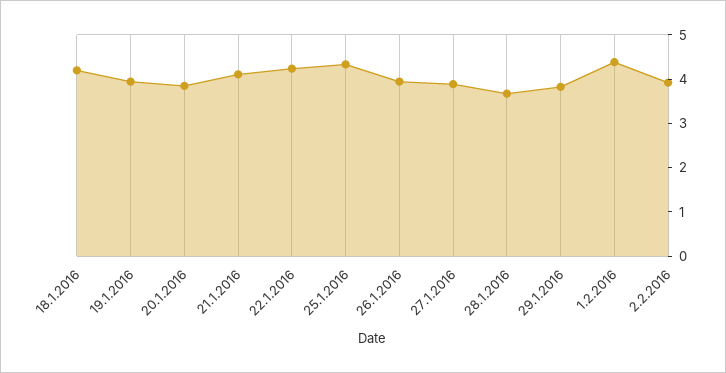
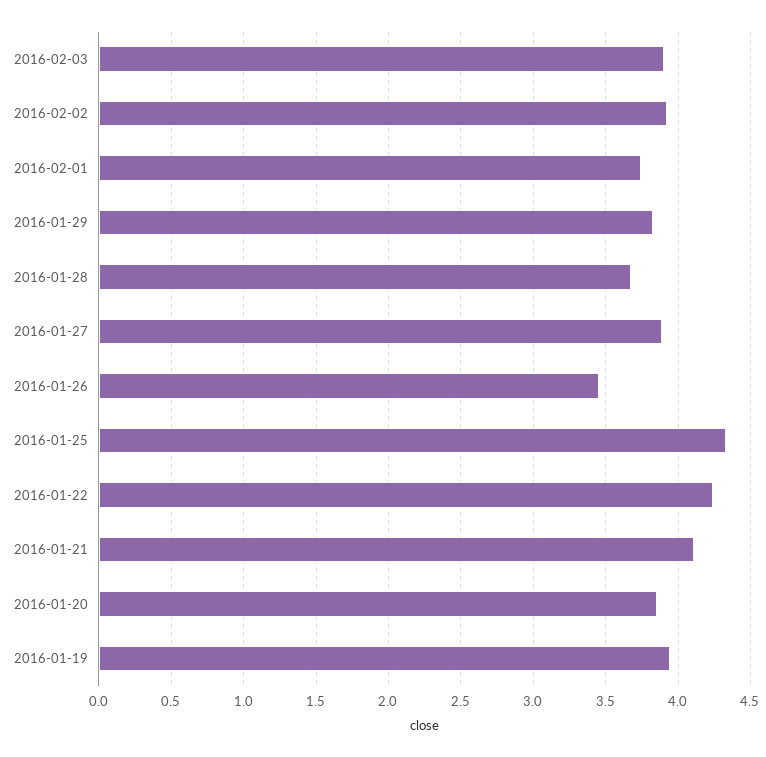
18.1.2016: 4.2 -> none
26.1.2016: 4 -> 3.45
1.2.2016: 4.4 -> 3.75
2016-02-03: none -> 3.9

